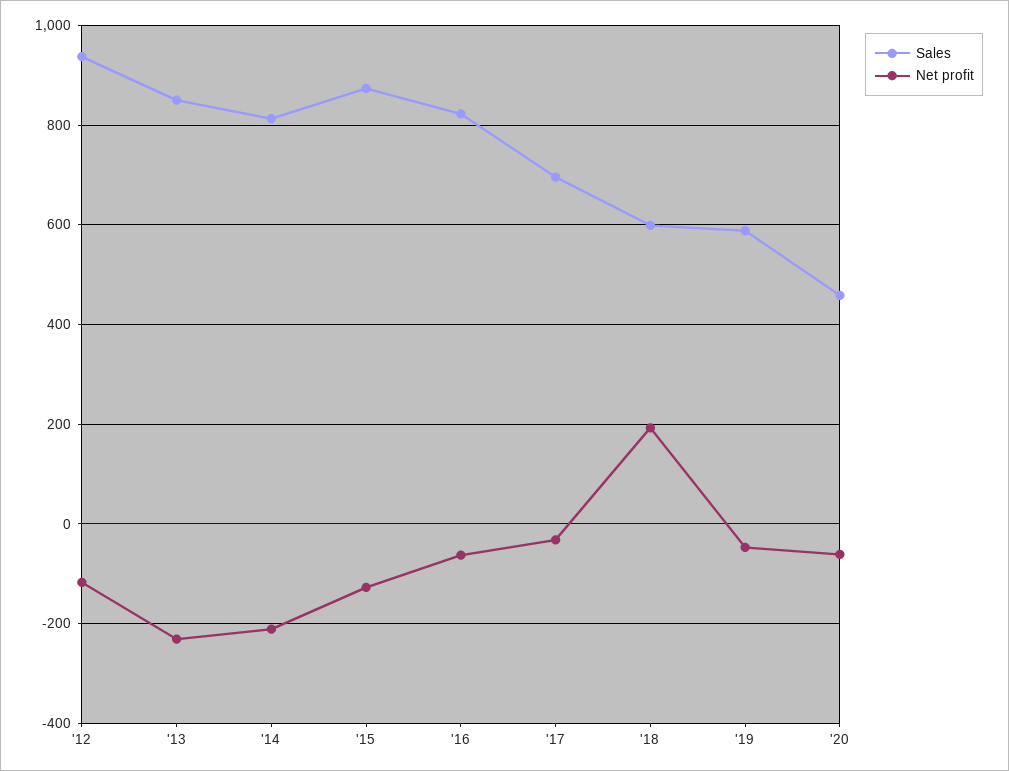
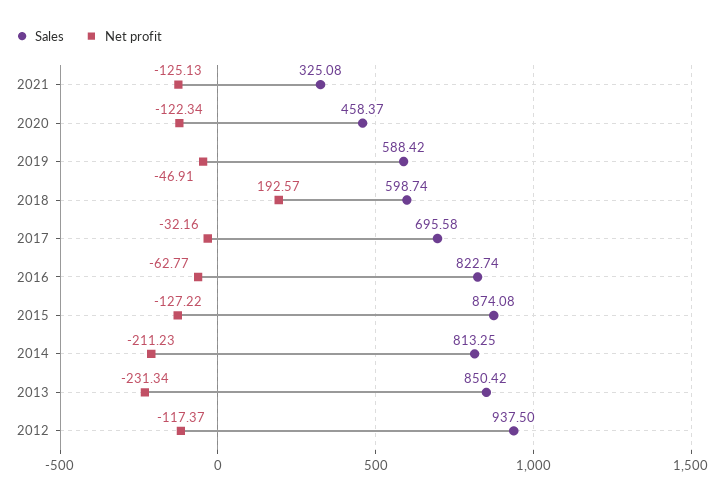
Net profit, '20: -60 -> -122.34
Sales, 2021: none -> 325.08
Net profit, 2021: none -> -125.13

